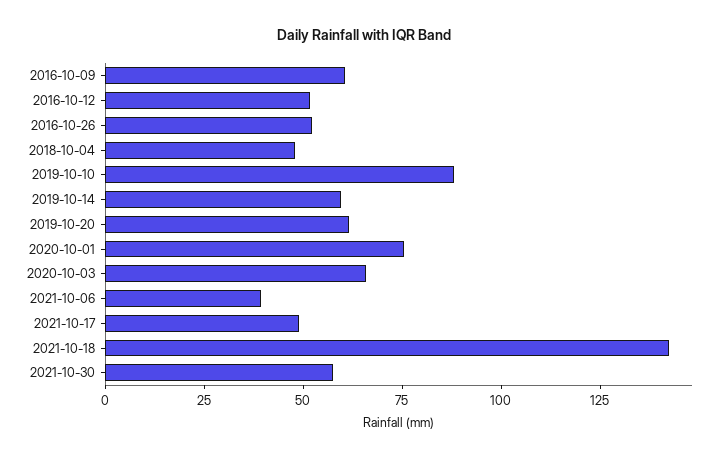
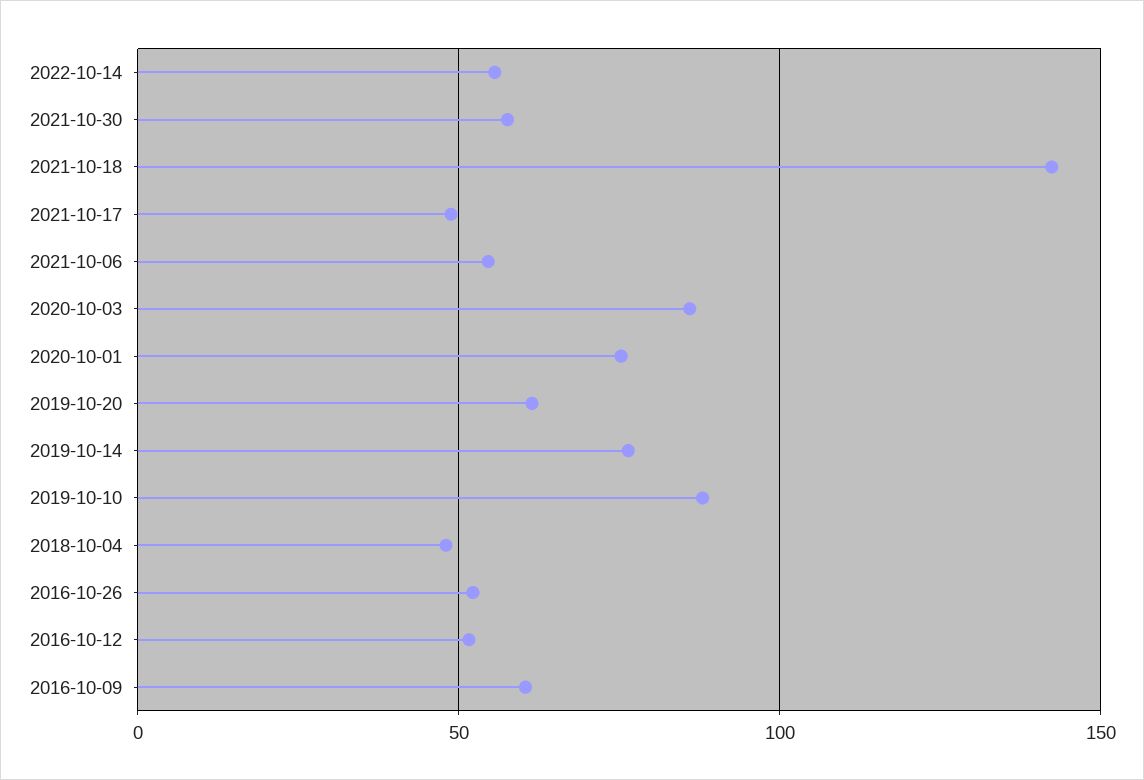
2019-10-14: 60 -> 75
2020-10-03: 65 -> 85
2021-10-06: 40 -> 55
2022-10-14: none -> 55

